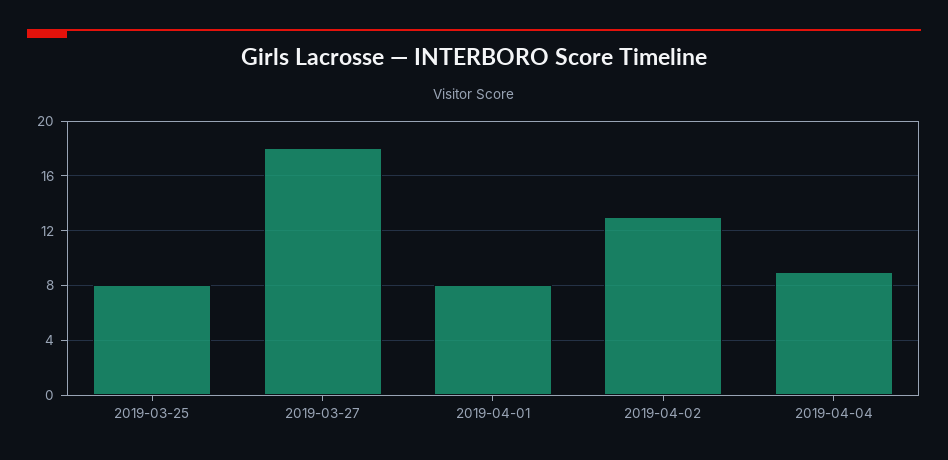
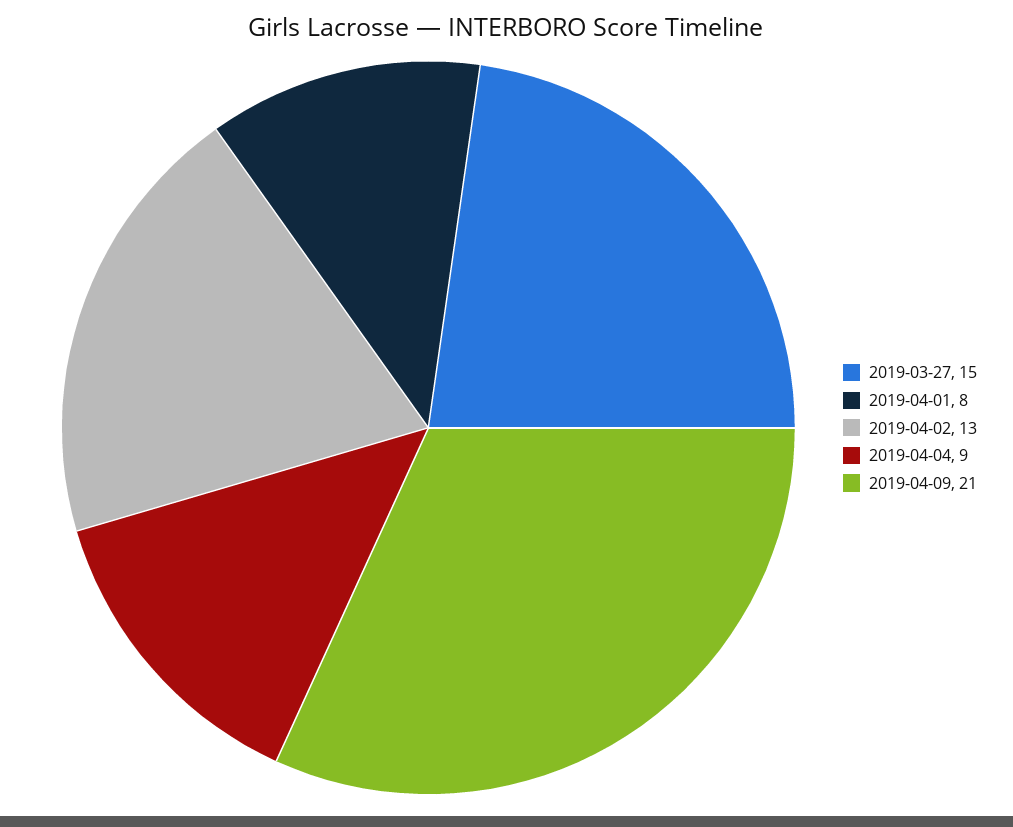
2019-03-25: 8 -> none
2019-03-27: 18 -> 15
2019-04-09: none -> 21

